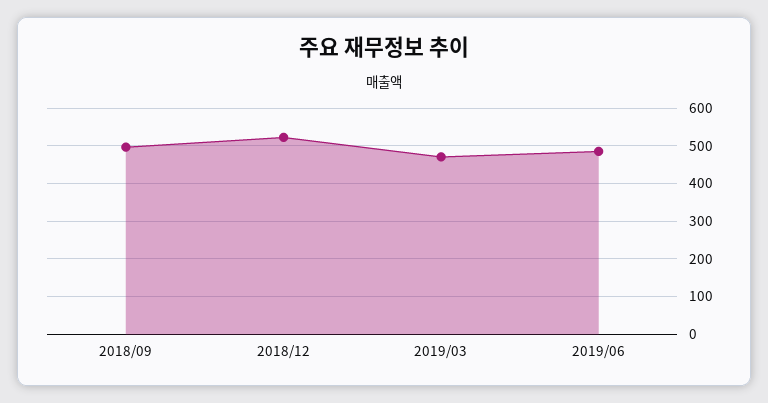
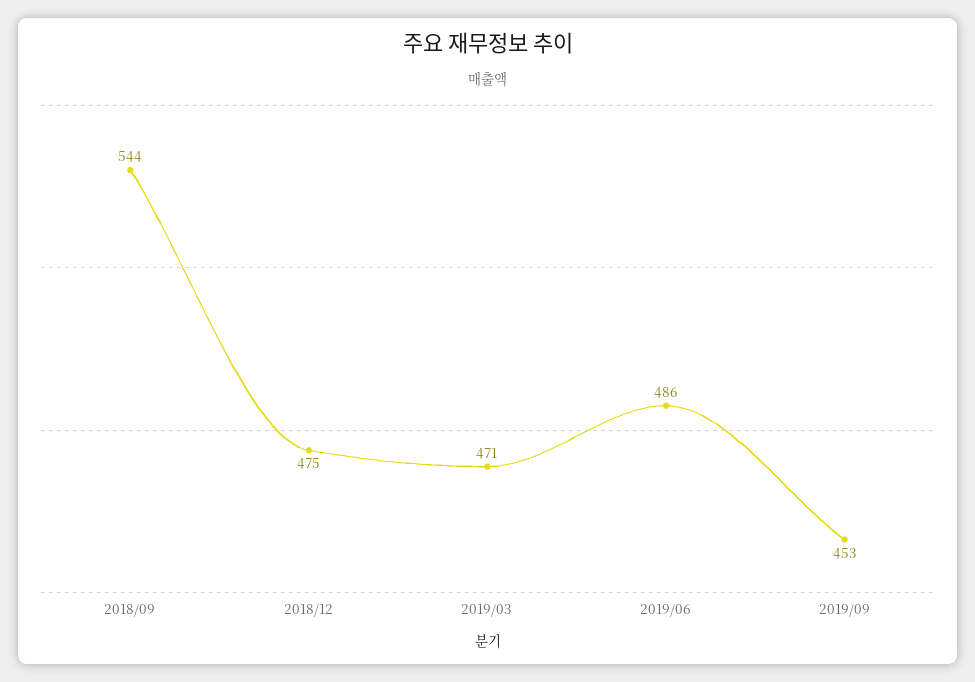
2018/09: 500 -> 544
2018/12: 520 -> 475
2019/09: none -> 453

